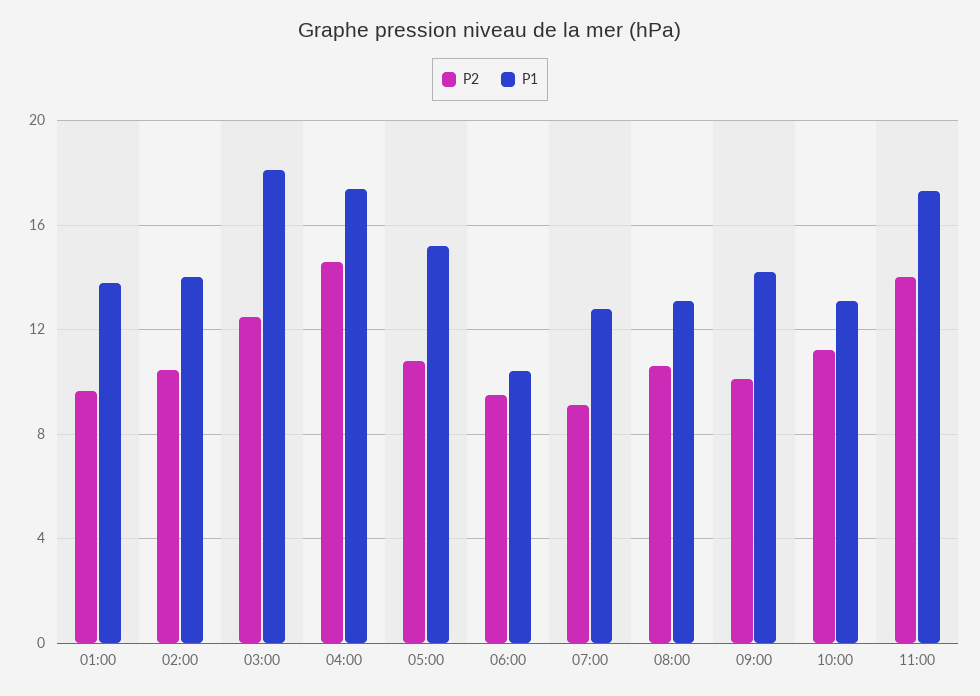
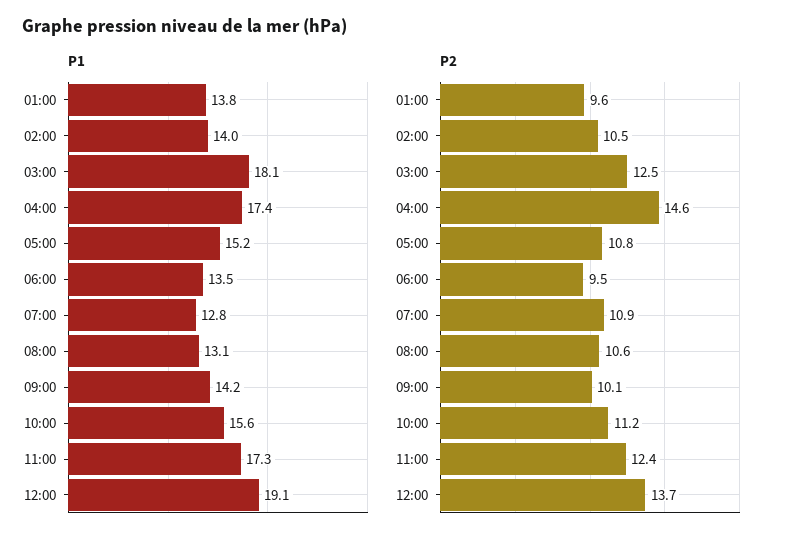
P1, 06:00: 10.5 -> 13.5
P2, 07:00: 9 -> 10.9
P1, 10:00: 13 -> 15.6
P2, 11:00: 14 -> 12.4
P1, 12:00: none -> 19.1
P2, 12:00: none -> 13.7

